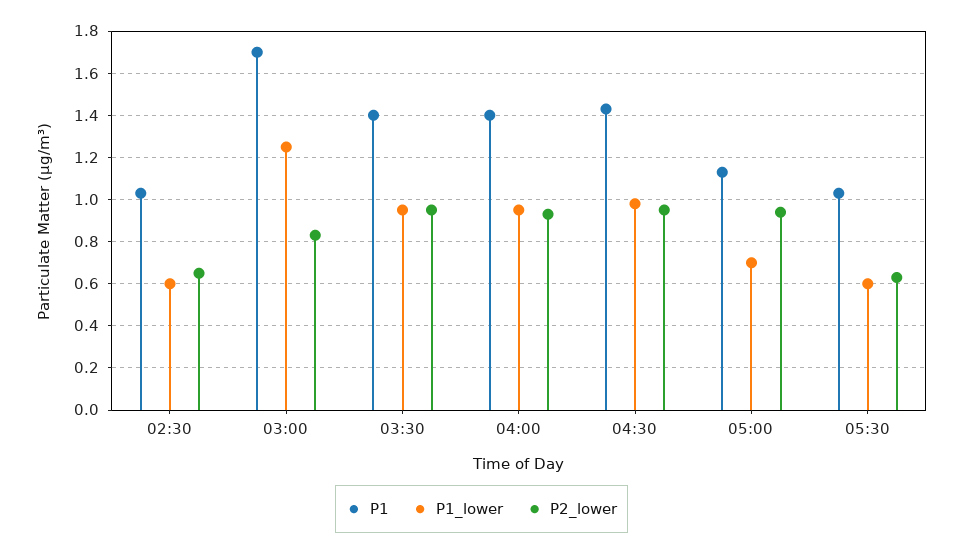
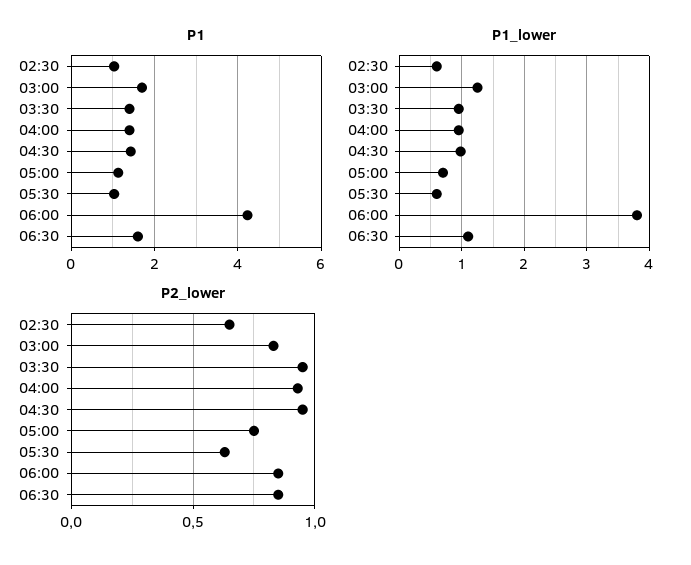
P2_lower, 05:00: 0.95 -> 0.75
P1, 06:00: none -> 4.2
P1, 06:30: none -> 1.6
P1_lower, 06:00: none -> 3.8
P1_lower, 06:30: none -> 1.1
P2_lower, 06:00: none -> 0.85
P2_lower, 06:30: none -> 0.85

